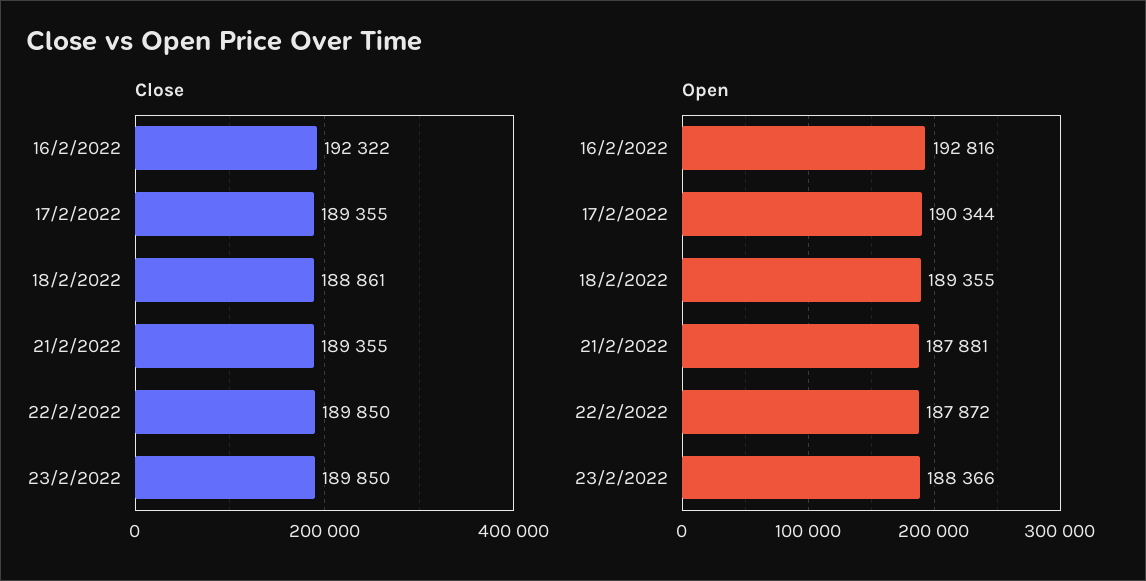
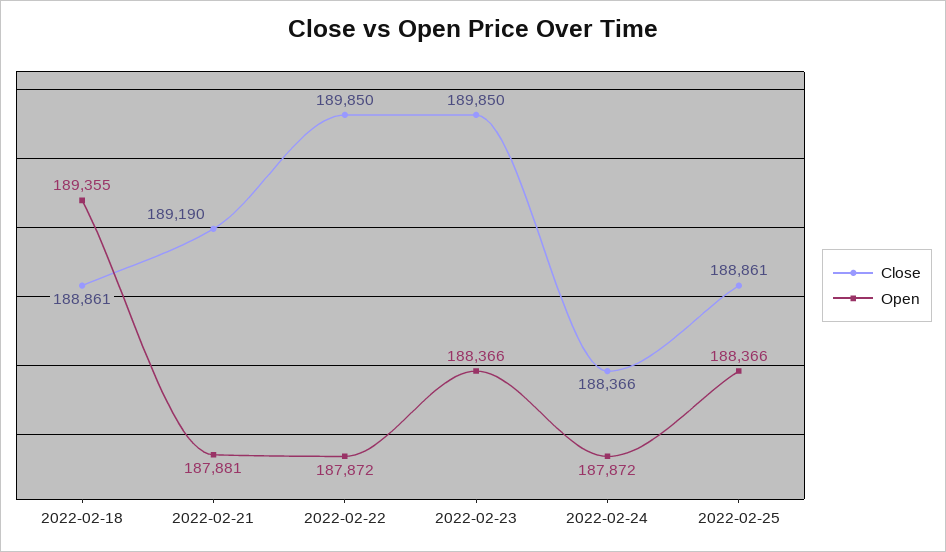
Close, 16/2/2022: 192322 -> none
Close, 17/2/2022: 189355 -> none
Close, 21/2/2022: 189355 -> 189190
Open, 16/2/2022: 192816 -> none
Open, 17/2/2022: 190344 -> none
Close, 2022-02-24: none -> 188366
Open, 2022-02-24: none -> 187872
Close, 2022-02-25: none -> 188861
Open, 2022-02-25: none -> 188366

